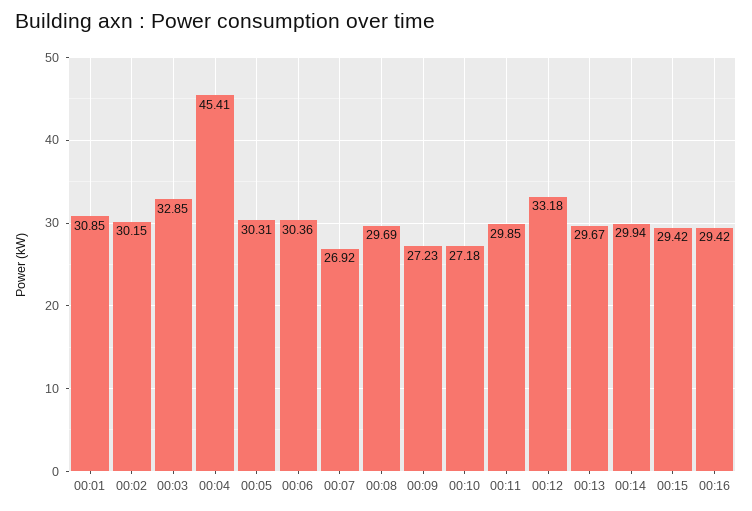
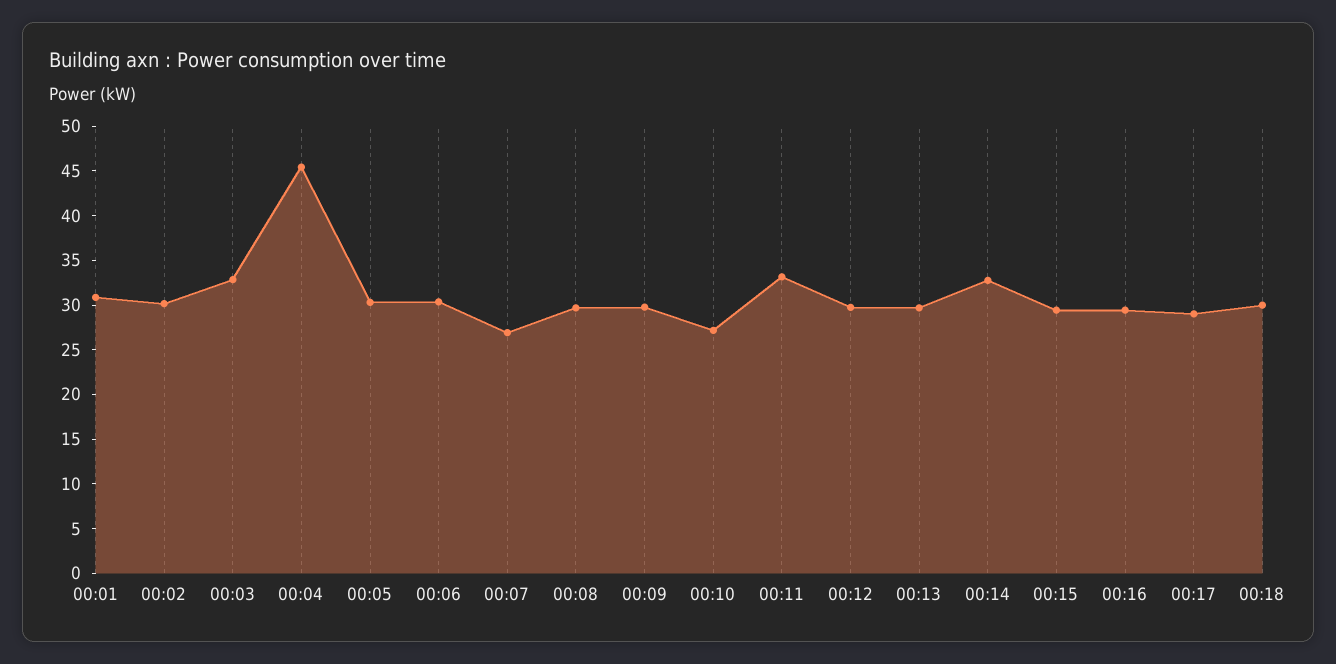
00:09: 27.23 -> 30
00:11: 29.85 -> 33
00:12: 33.18 -> 30
00:14: 29.94 -> 33
00:17: none -> 29
00:18: none -> 30

